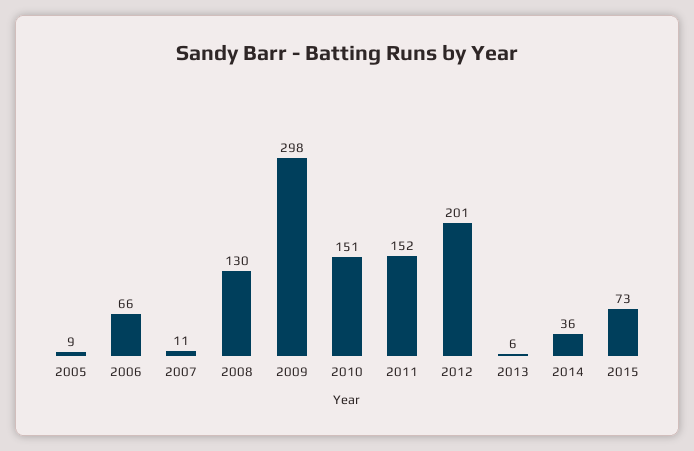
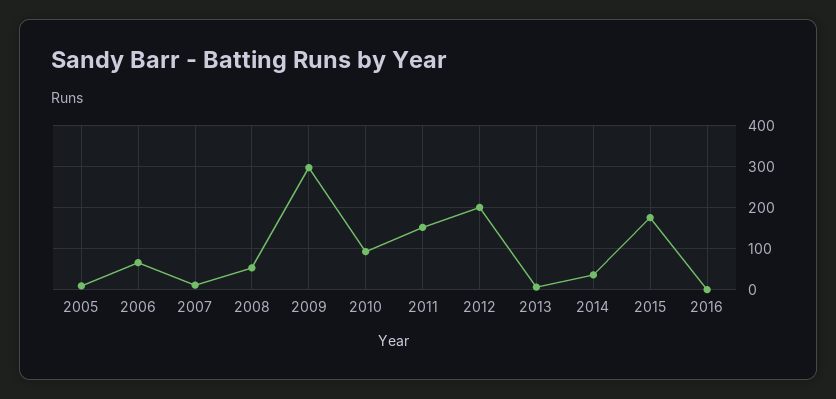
2008: 130 -> 60
2010: 151 -> 100
2015: 73 -> 180
2016: none -> 0

